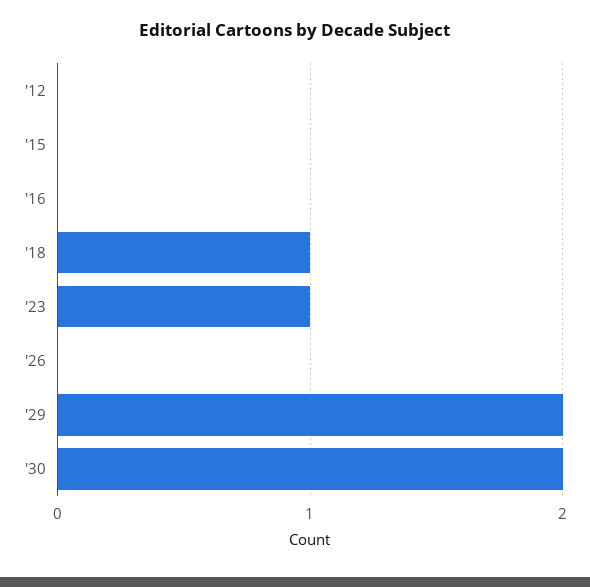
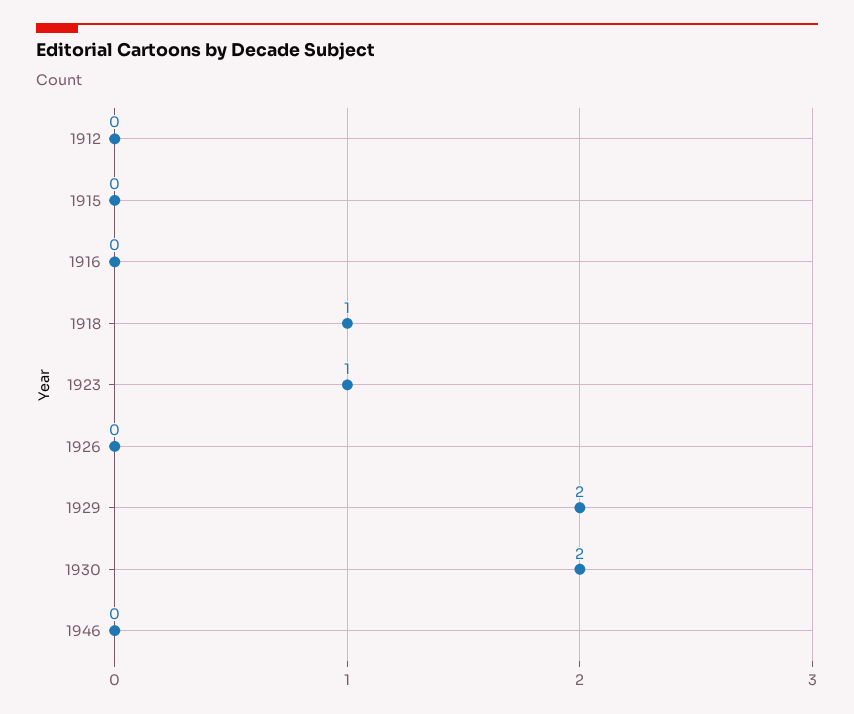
1946: none -> 0

